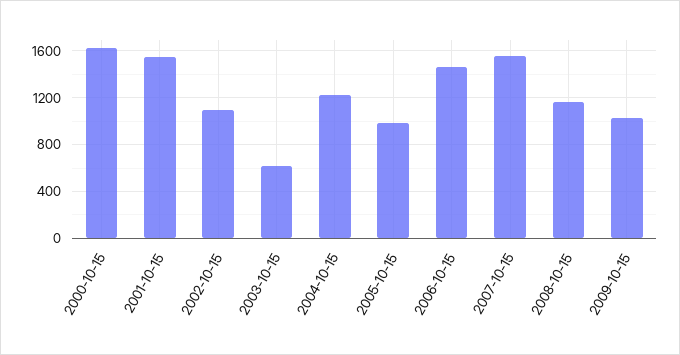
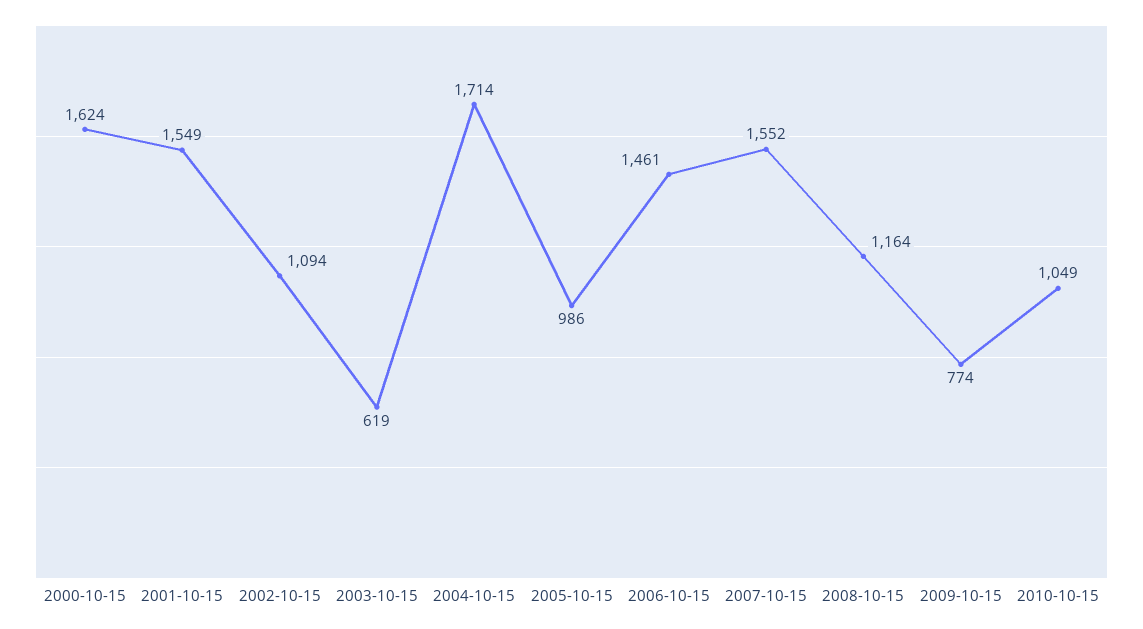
2004-10-15: 1200 -> 1714
2009-10-15: 1000 -> 774
2010-10-15: none -> 1049

